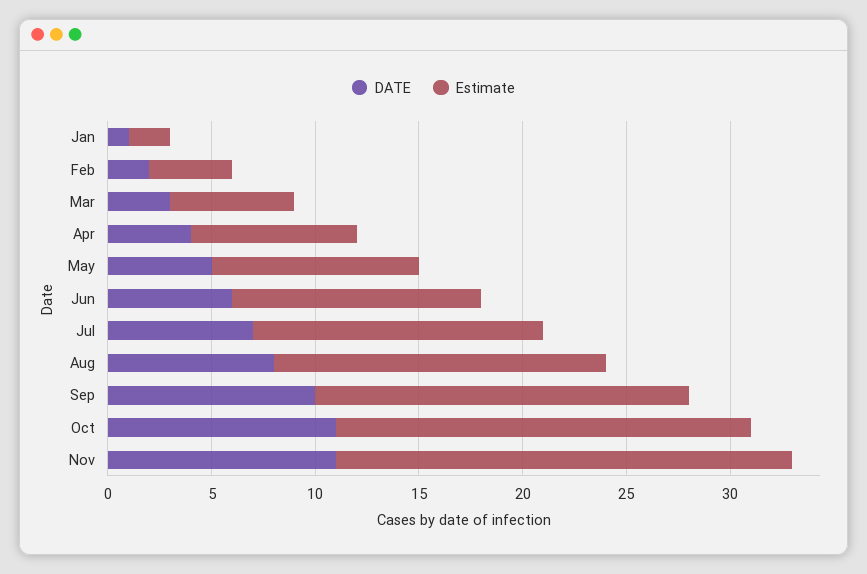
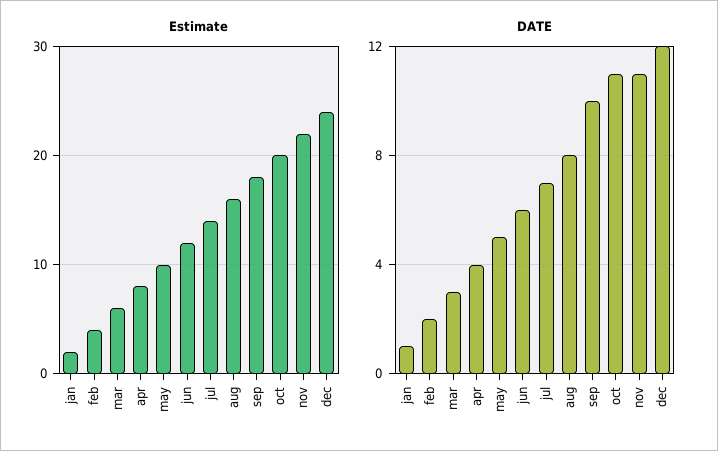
Estimate, dec: none -> 24
DATE, dec: none -> 12

